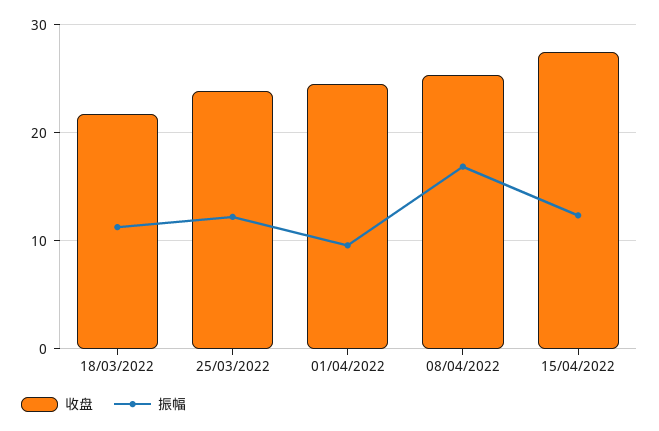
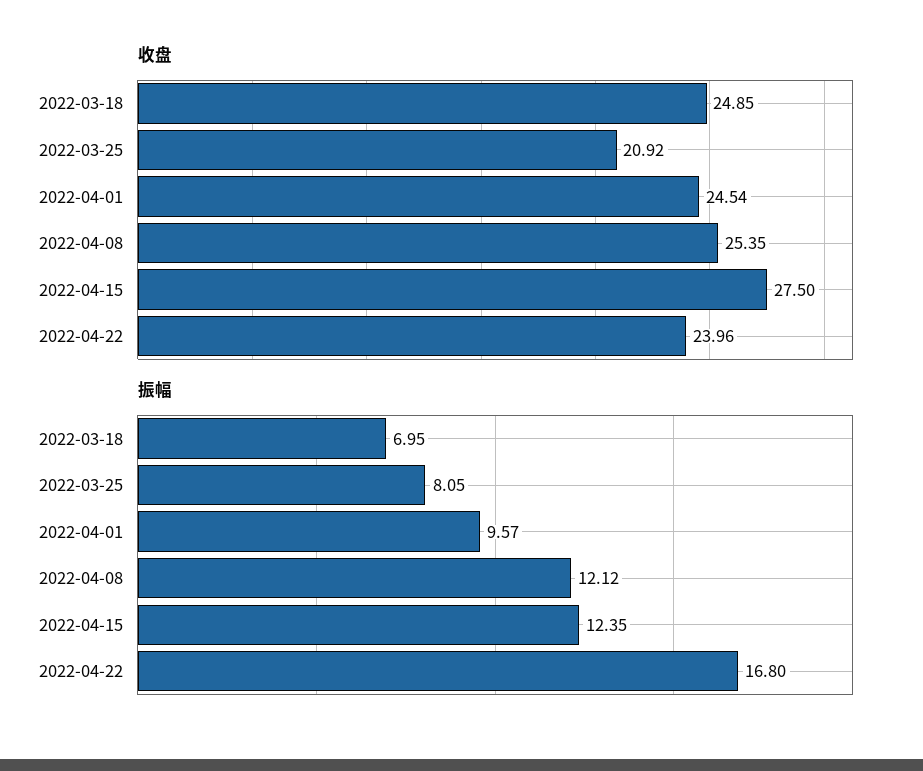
收盘, 18/03/2022: 22 -> 24.85
振幅, 18/03/2022: 11 -> 6.95
收盘, 25/03/2022: 24 -> 20.92
振幅, 25/03/2022: 12 -> 8.05
振幅, 08/04/2022: 17 -> 12.12
收盘, 2022-04-22: none -> 23.96
振幅, 2022-04-22: none -> 16.8

